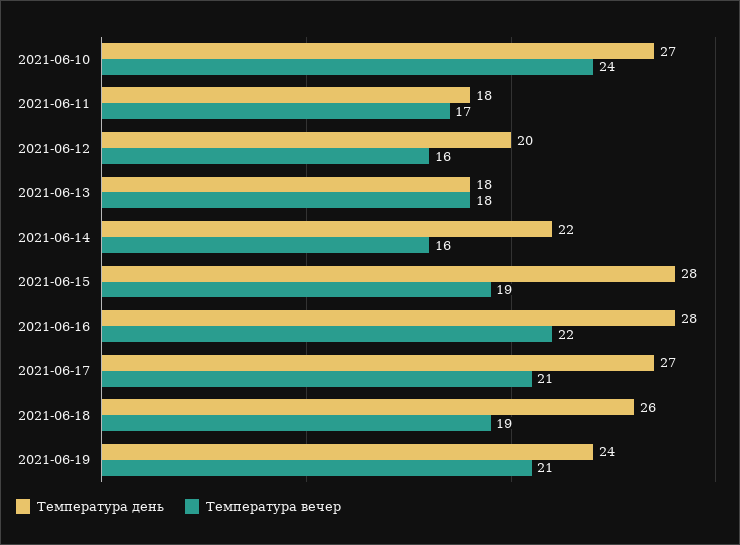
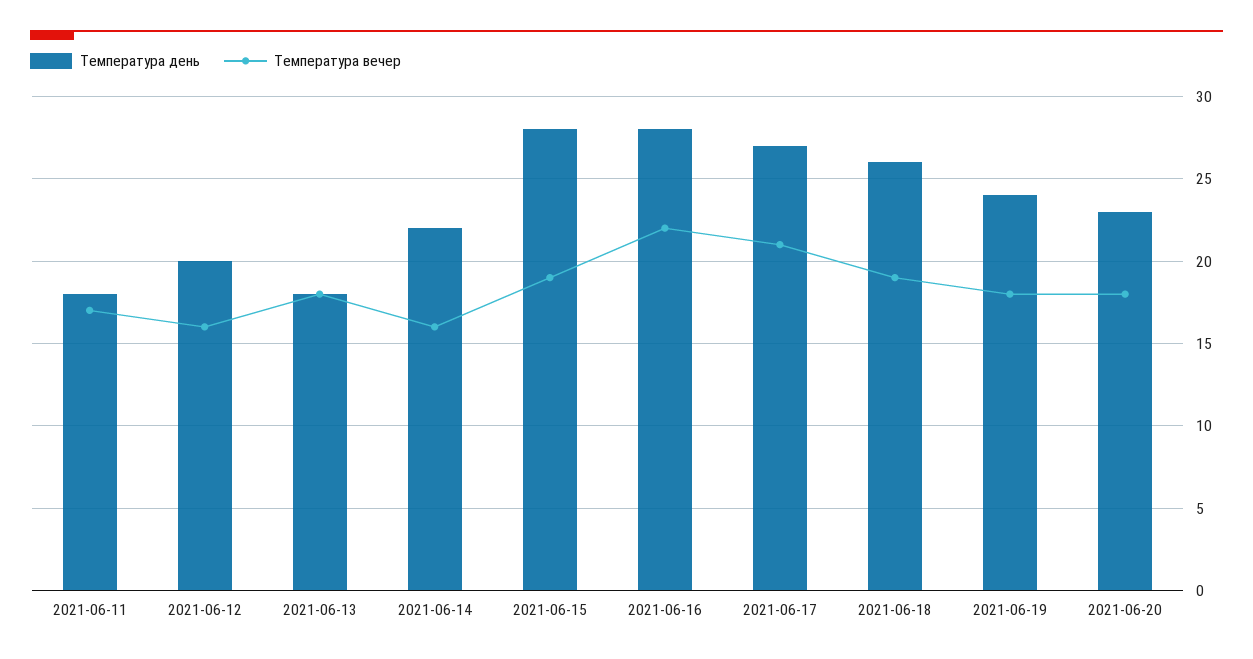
Температура день, 2021-06-10: 27 -> none
Температура вечер, 2021-06-10: 24 -> none
Температура вечер, 2021-06-19: 21 -> 18
Температура день, 2021-06-20: none -> 23
Температура вечер, 2021-06-20: none -> 18

